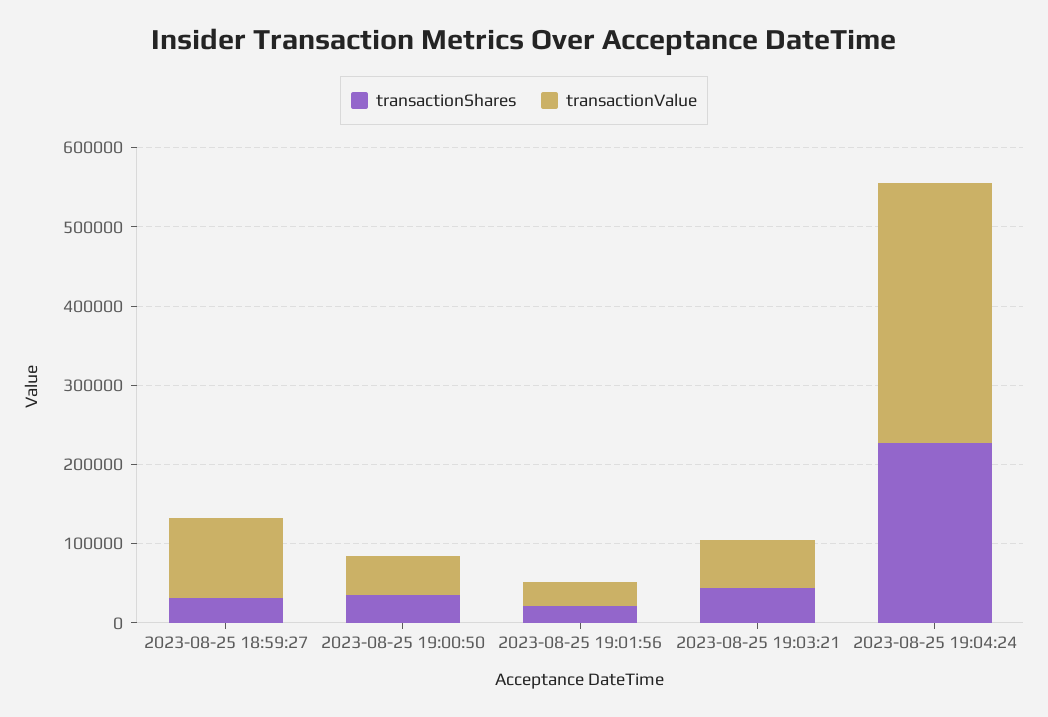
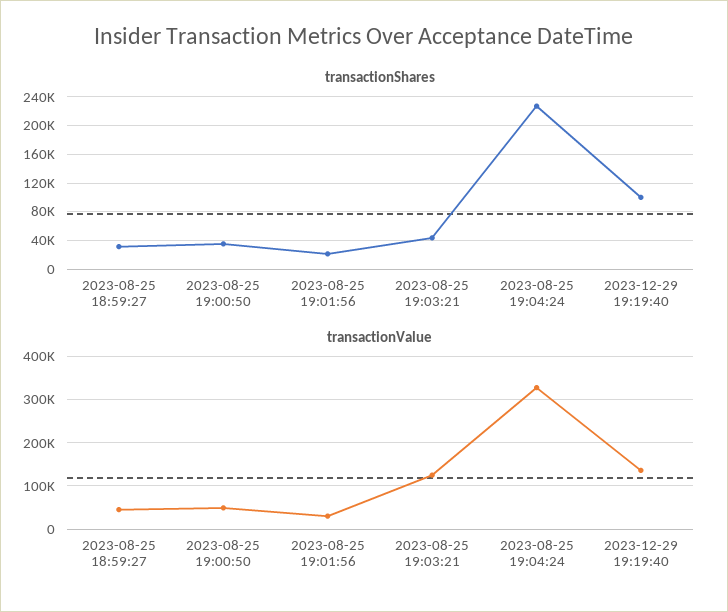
transactionValue, 2023-08-25 18:59:27: 100000 -> 40000
transactionValue, 2023-08-25 19:03:21: 60000 -> 120000
transactionShares, 2023-12-29 19:19:40: none -> 100000
transactionValue, 2023-12-29 19:19:40: none -> 140000

